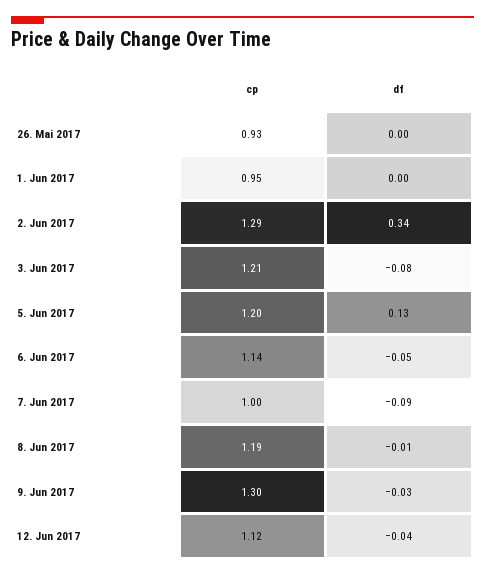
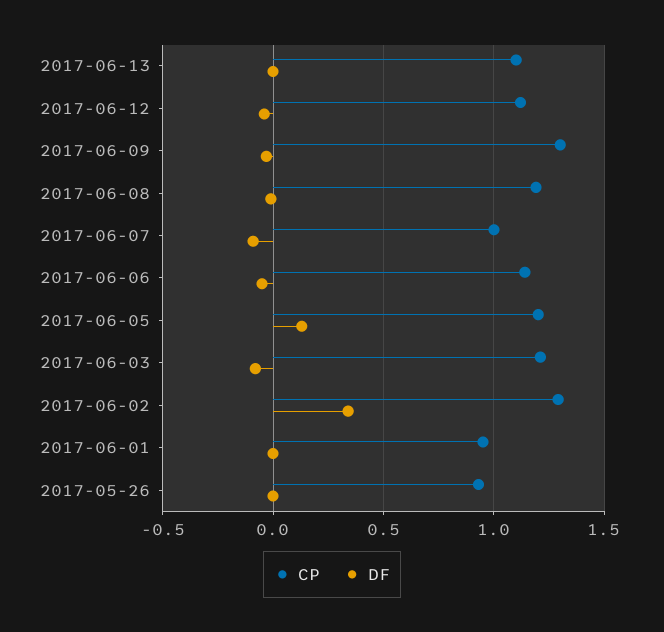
cp, 2017-06-13: none -> 1.1
df, 2017-06-13: none -> 0

